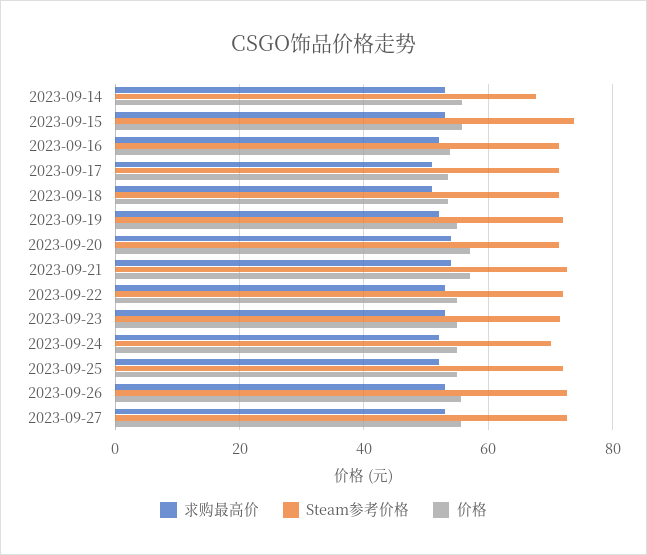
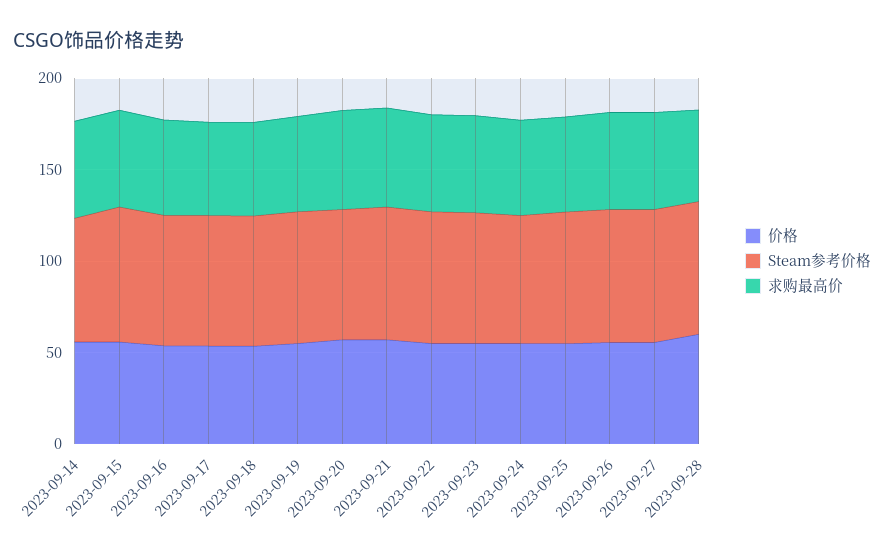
价格, 2023-09-28: none -> 60
Steam参考价格, 2023-09-28: none -> 70
求购最高价, 2023-09-28: none -> 50

